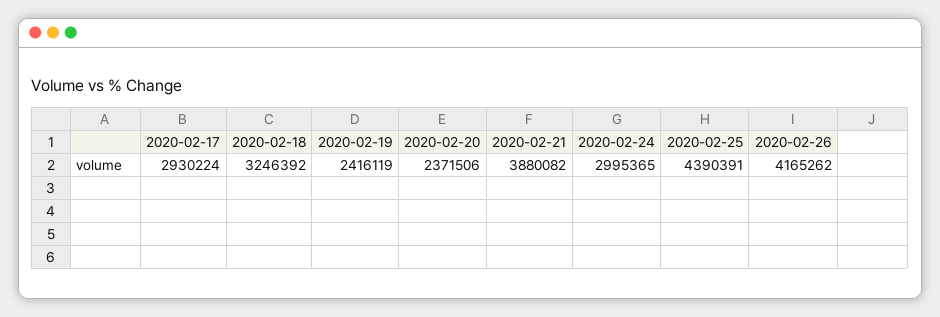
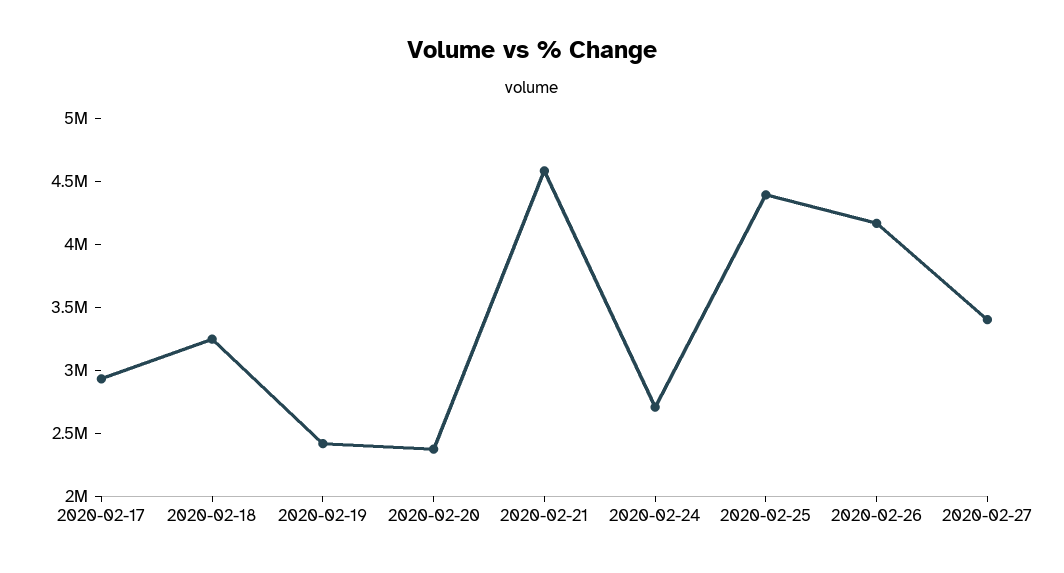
2020-02-21: 3880082 -> 4600000
2020-02-24: 2995365 -> 2700000
2020-02-27: none -> 3400000

